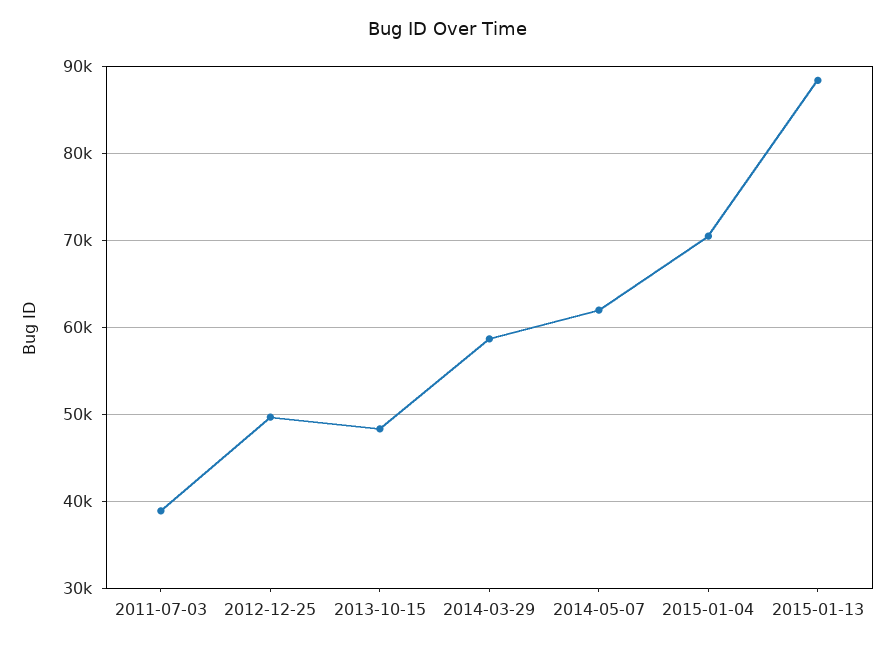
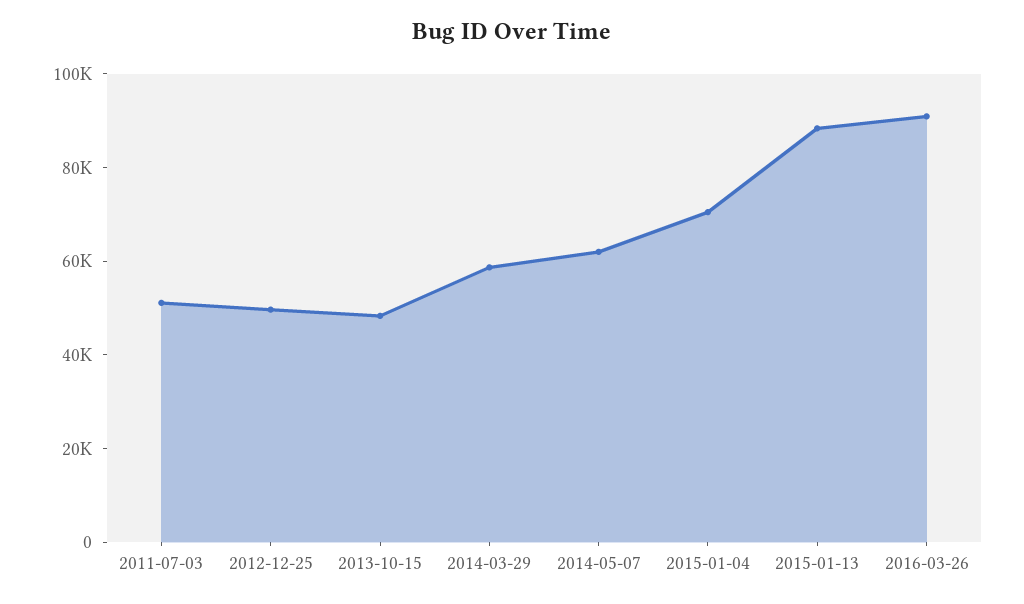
2011-07-03: 39000 -> 50000
2016-03-26: none -> 90000

